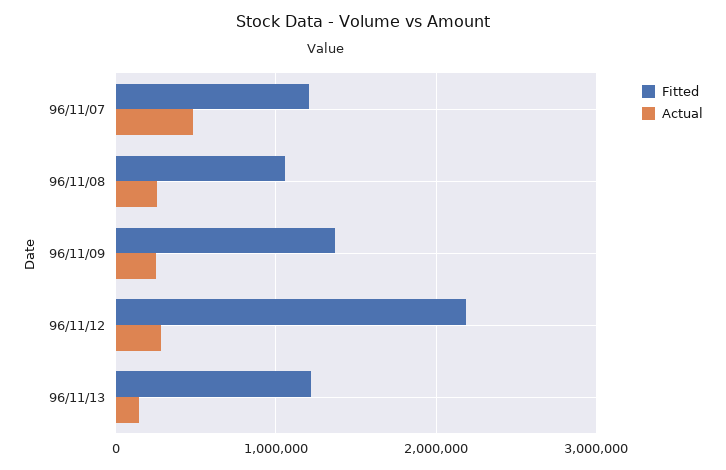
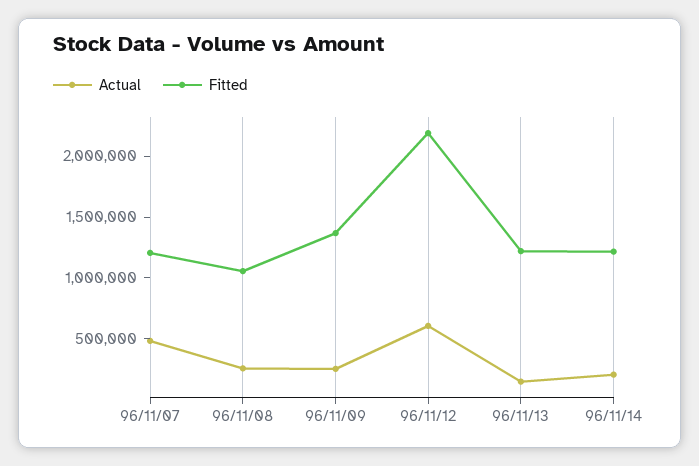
Actual, 96/11/12: 300000 -> 600000
Actual, 96/11/14: none -> 200000
Fitted, 96/11/14: none -> 1200000

